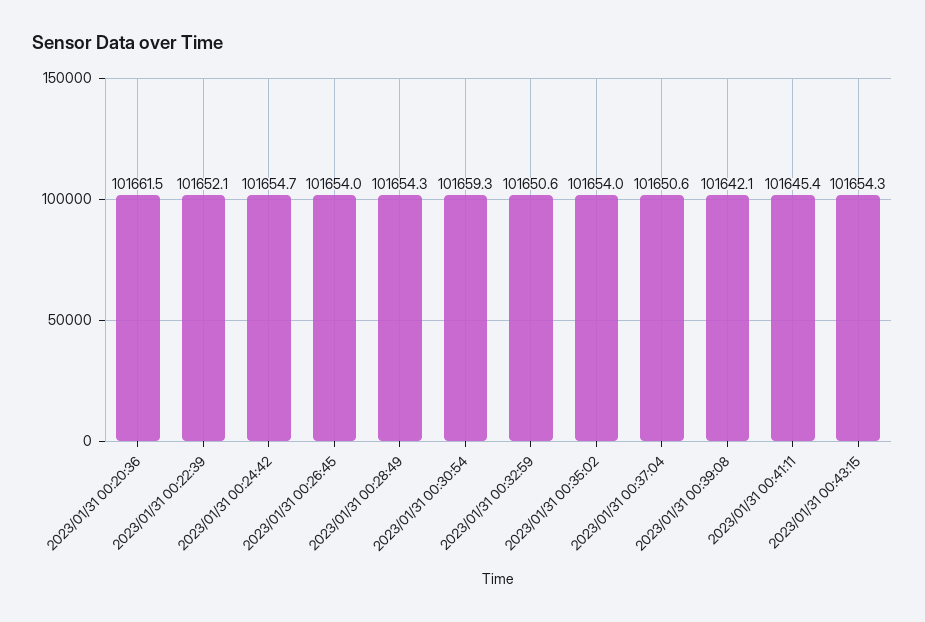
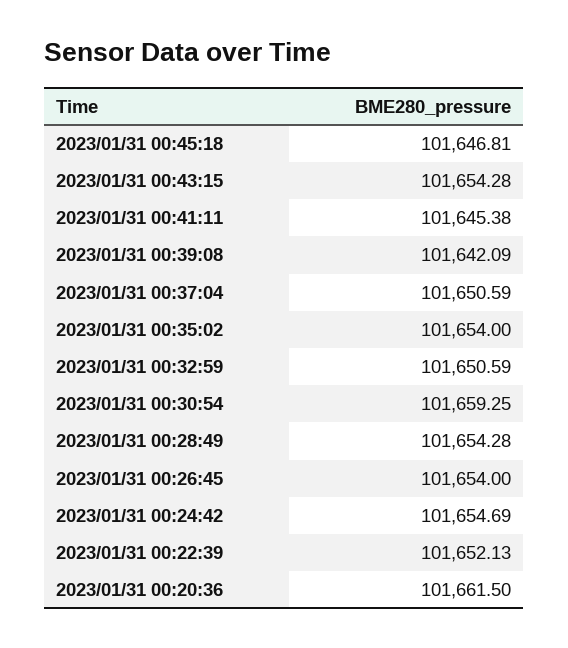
2023/01/31 00:45:18: none -> 101646.81

